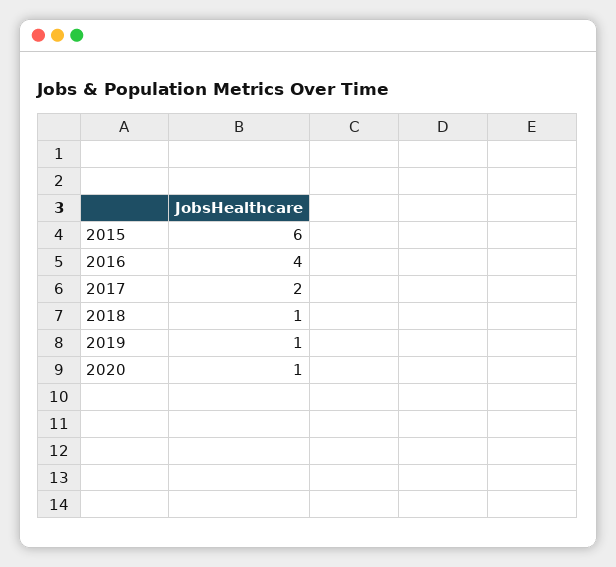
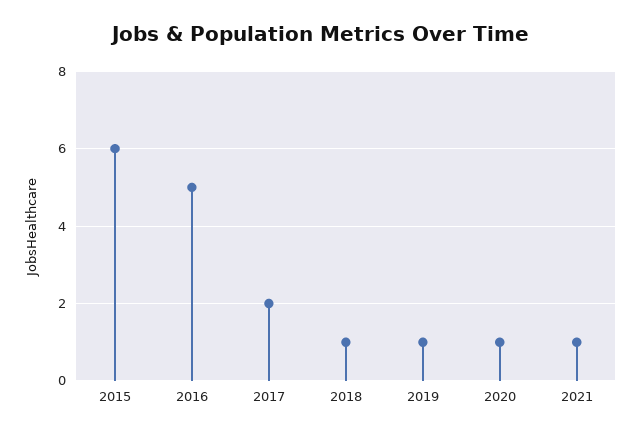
2016: 4 -> 5
2021: none -> 1

